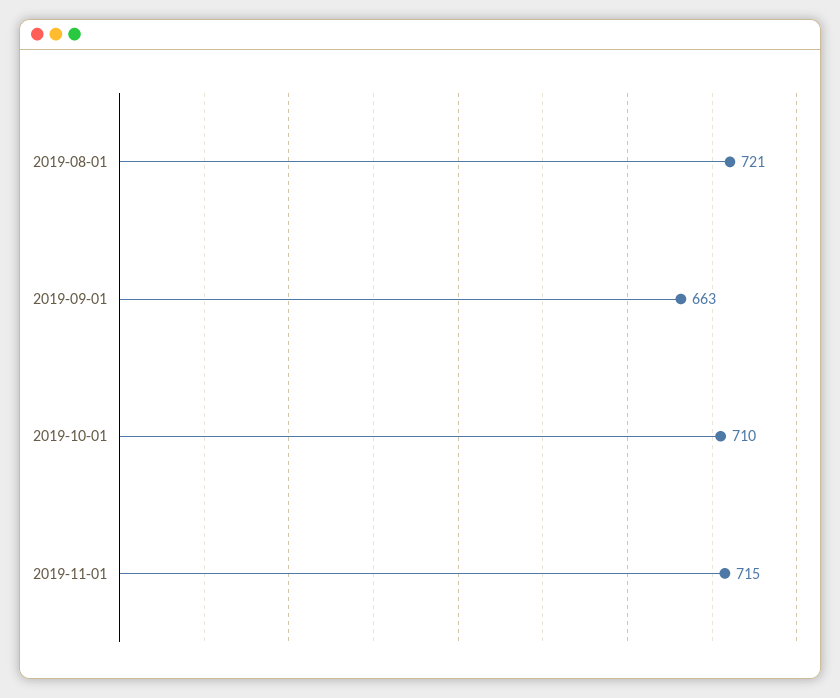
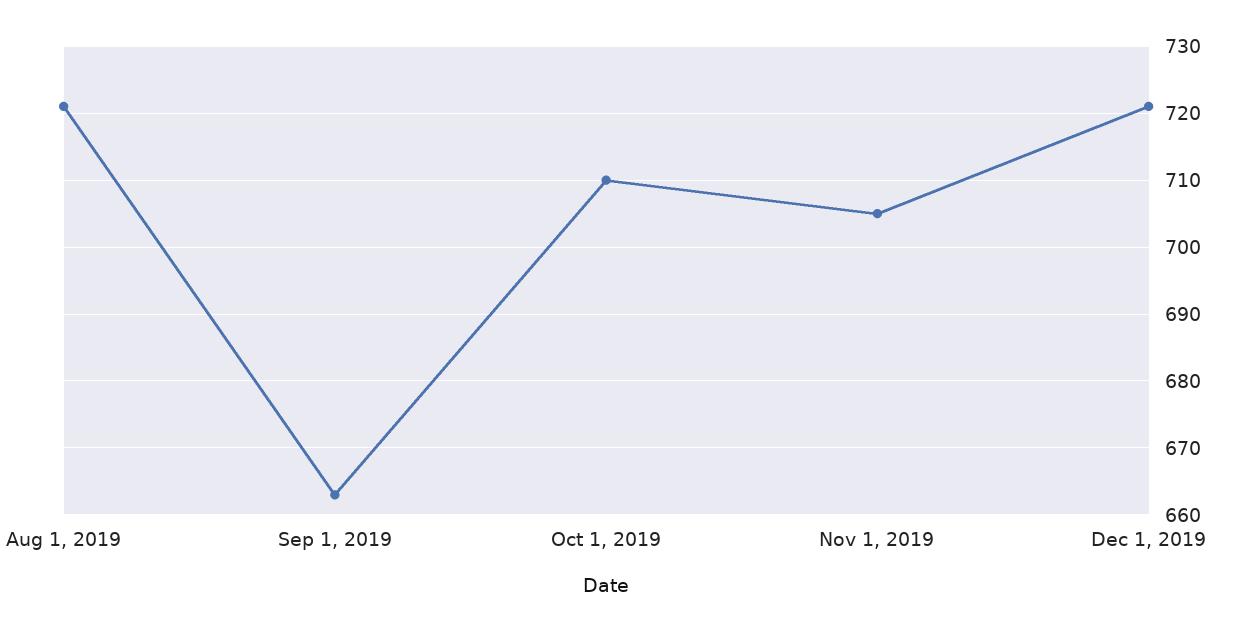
2019-11-01: 715 -> 705
Dec 1, 2019: none -> 721

